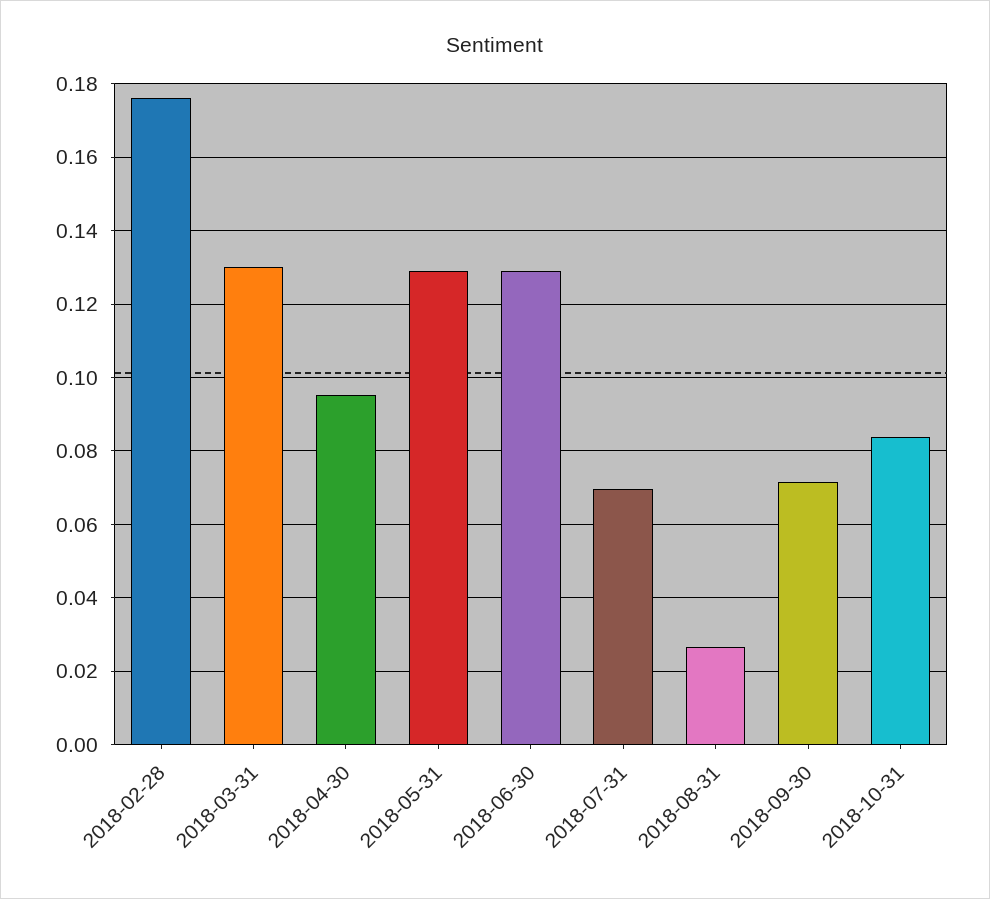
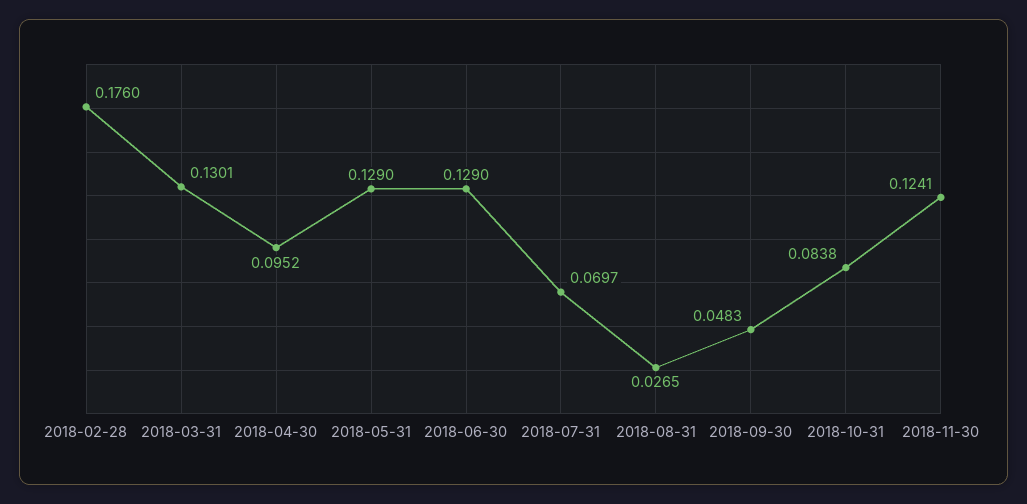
2018-09-30: 0.072 -> 0.0483
2018-11-30: none -> 0.1241

